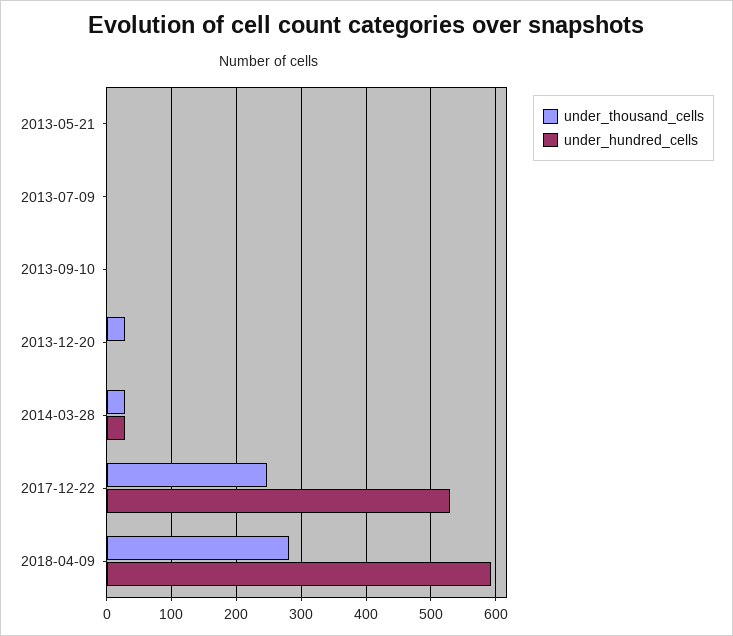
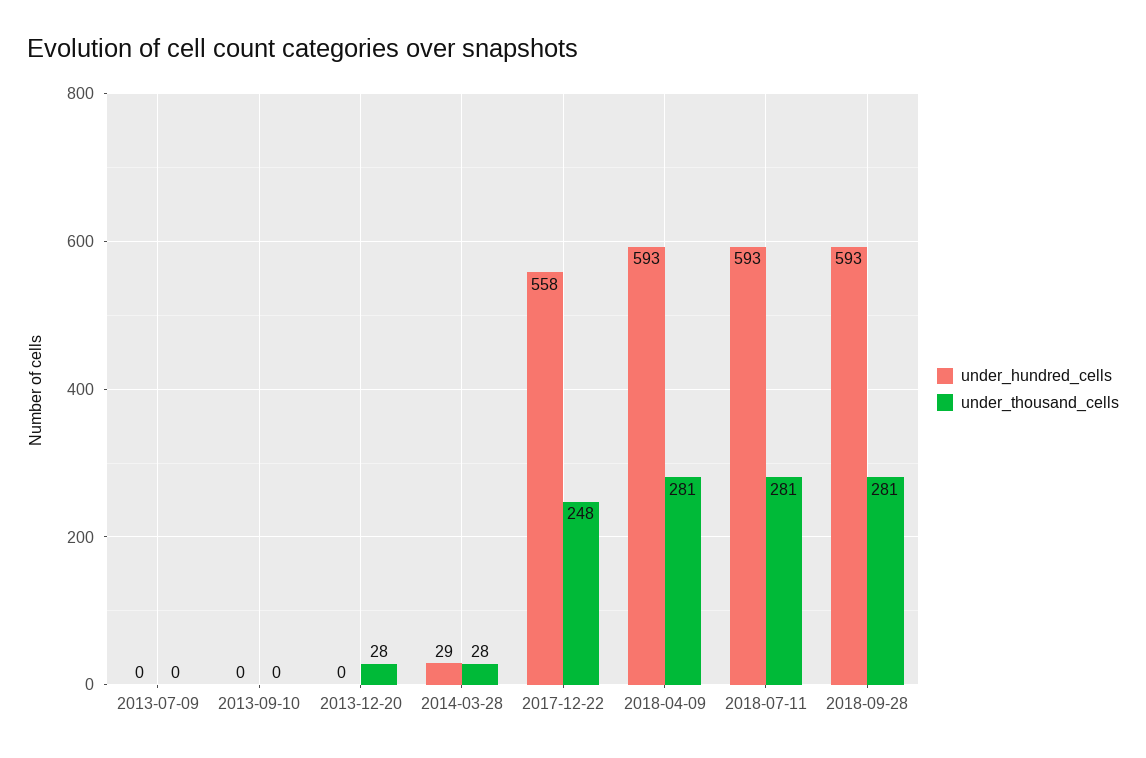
under_thousand_cells, 2013-05-21: 0 -> none
under_hundred_cells, 2013-05-21: 0 -> none
under_hundred_cells, 2017-12-22: 530 -> 558
under_hundred_cells, 2018-07-11: none -> 593
under_thousand_cells, 2018-07-11: none -> 281
under_hundred_cells, 2018-09-28: none -> 593
under_thousand_cells, 2018-09-28: none -> 281

